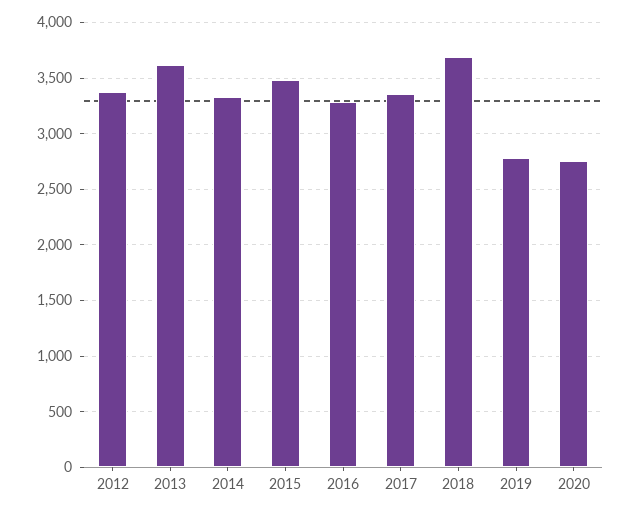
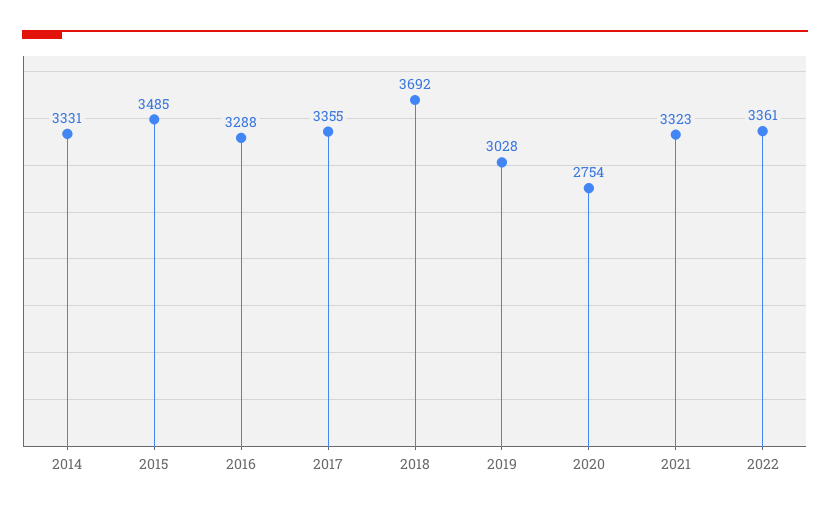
2012: 3400 -> none
2013: 3600 -> none
2019: 2800 -> 3028
2021: none -> 3323
2022: none -> 3361

